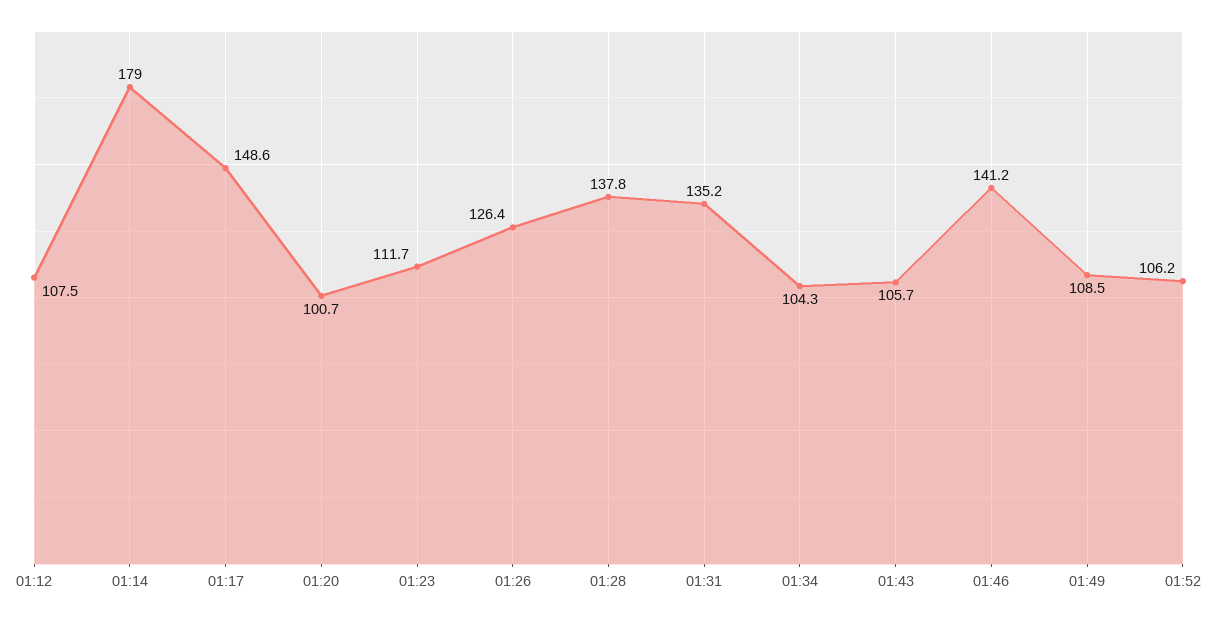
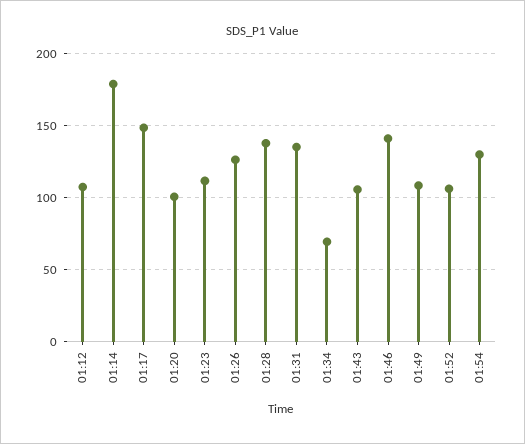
01:34: 104.3 -> 70
01:54: none -> 130

